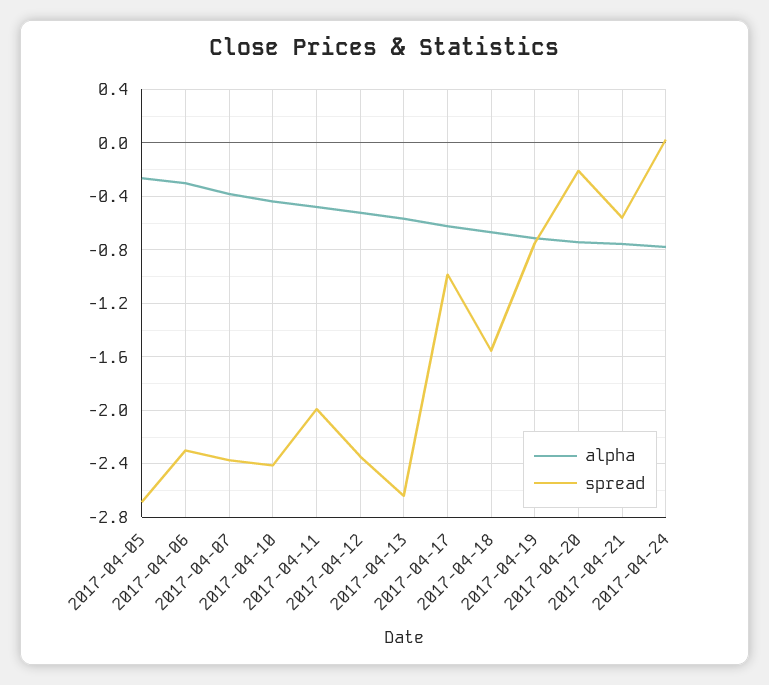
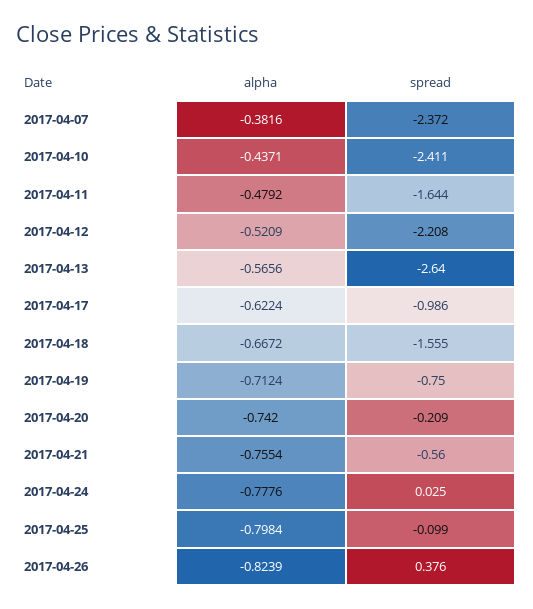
alpha, 2017-04-05: -0.25 -> none
spread, 2017-04-05: -2.7 -> none
alpha, 2017-04-06: -0.3 -> none
spread, 2017-04-06: -2.3 -> none
spread, 2017-04-11: -2 -> -1.644
spread, 2017-04-12: -2.35 -> -2.208
alpha, 2017-04-25: none -> -0.7984
spread, 2017-04-25: none -> -0.099
alpha, 2017-04-26: none -> -0.8239
spread, 2017-04-26: none -> 0.376

